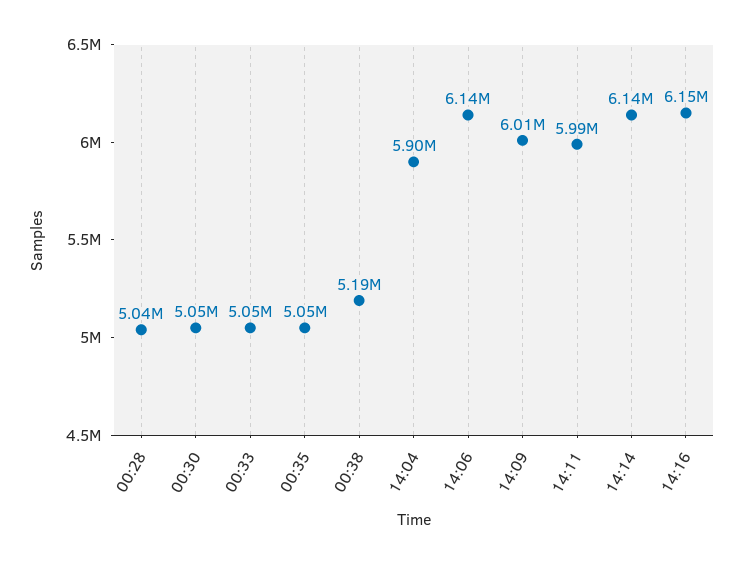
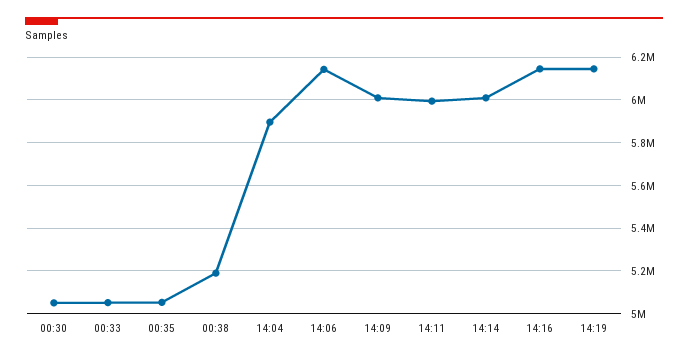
00:28: 5040000 -> none
14:14: 6140000 -> 6000000
14:19: none -> 6150000

